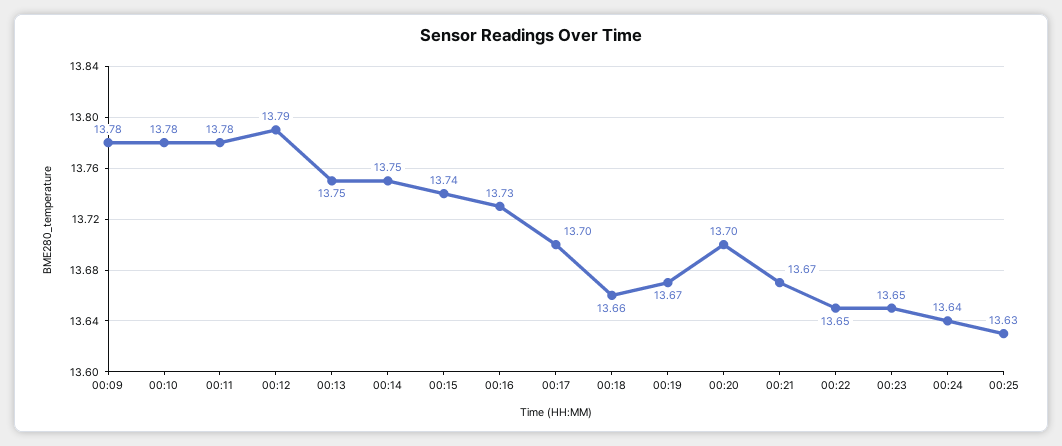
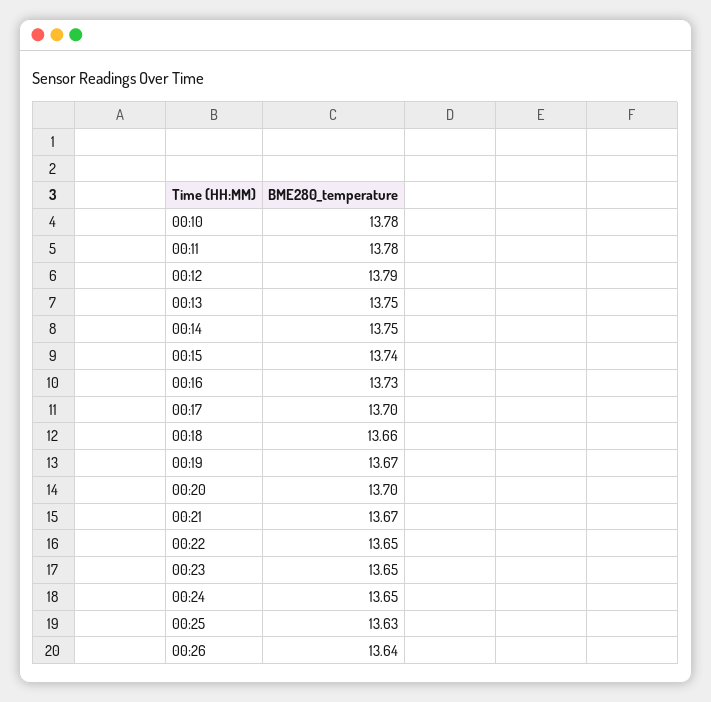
00:09: 13.78 -> none
00:24: 13.64 -> 13.65
00:26: none -> 13.64

